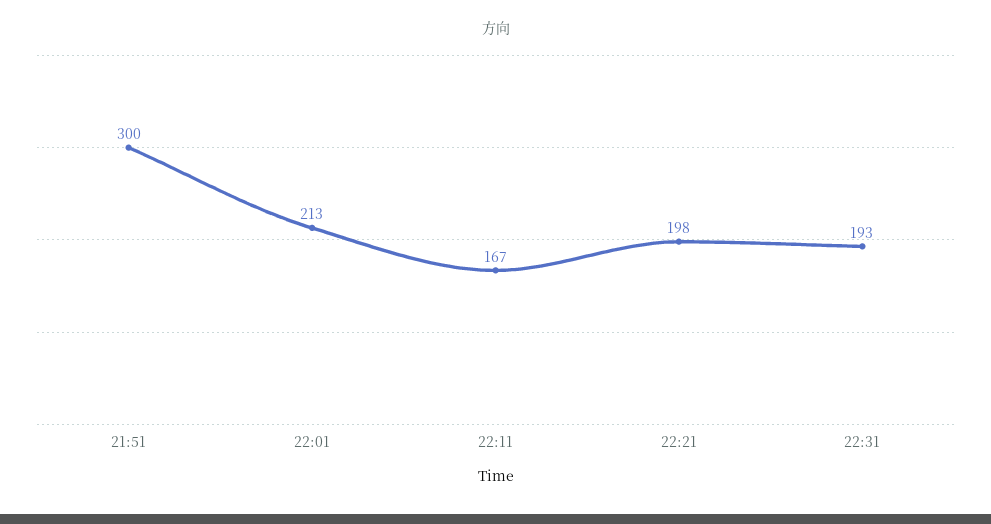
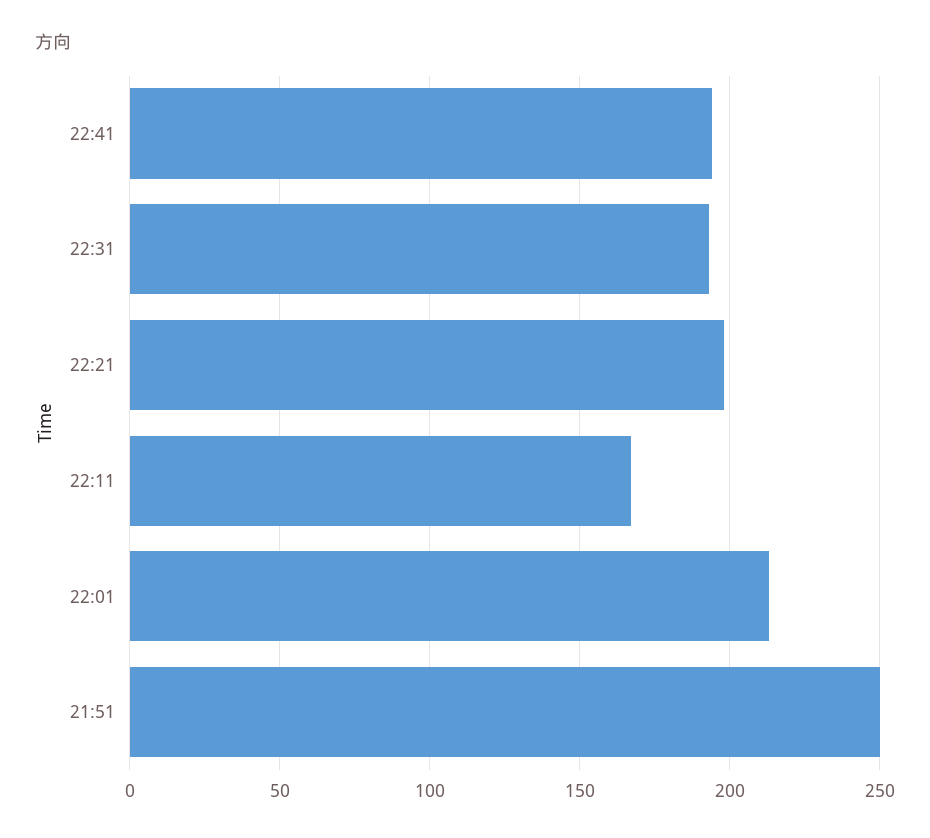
21:51: 300 -> 250
22:41: none -> 195

